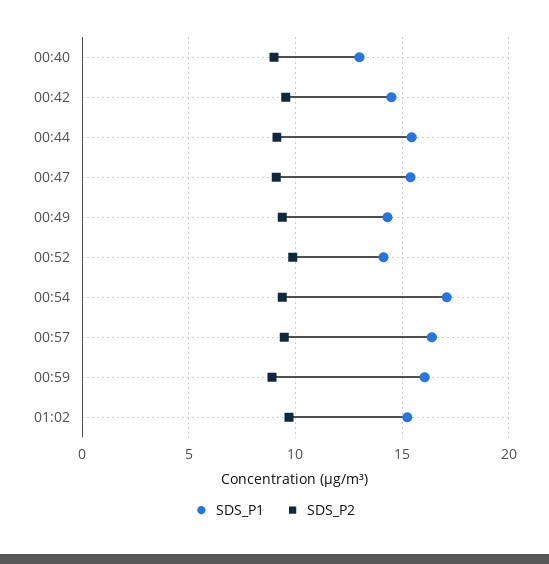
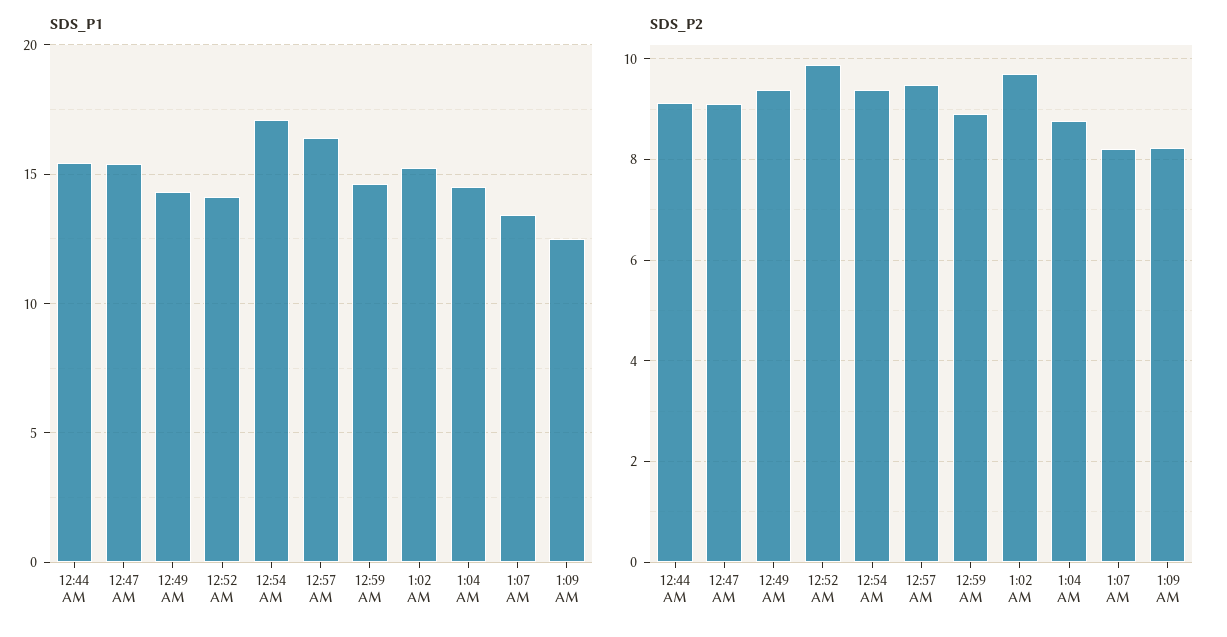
SDS_P1, 00:40: 13 -> none
SDS_P2, 00:40: 9 -> none
SDS_P1, 00:42: 14.5 -> none
SDS_P2, 00:42: 9.5 -> none
SDS_P1, 00:59: 16 -> 14.5
SDS_P1, 1:04 AM: none -> 14.5
SDS_P1, 1:07 AM: none -> 13.5
SDS_P1, 1:09 AM: none -> 12.5
SDS_P2, 1:04 AM: none -> 8.8
SDS_P2, 1:07 AM: none -> 8.2
SDS_P2, 1:09 AM: none -> 8.2

